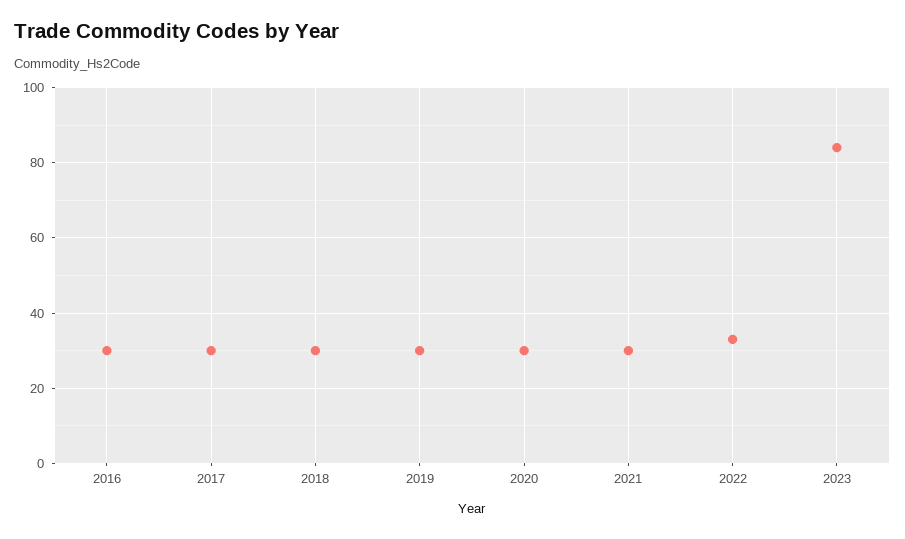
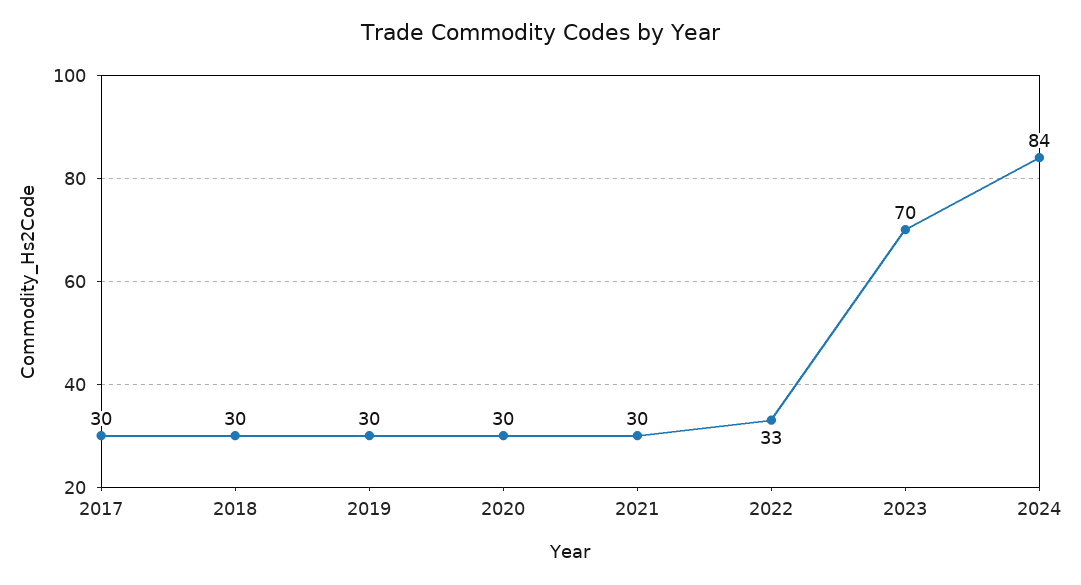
2016: 30 -> none
2023: 85 -> 70
2024: none -> 84

